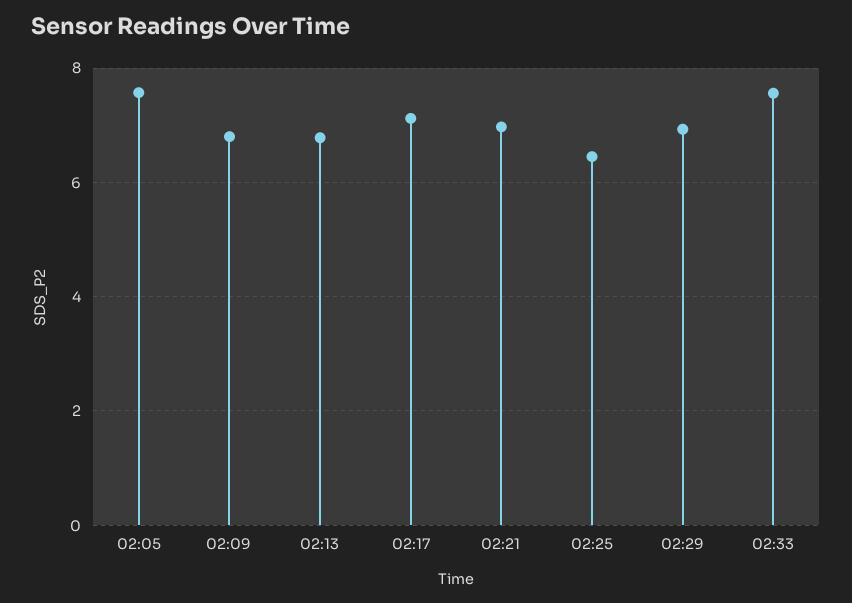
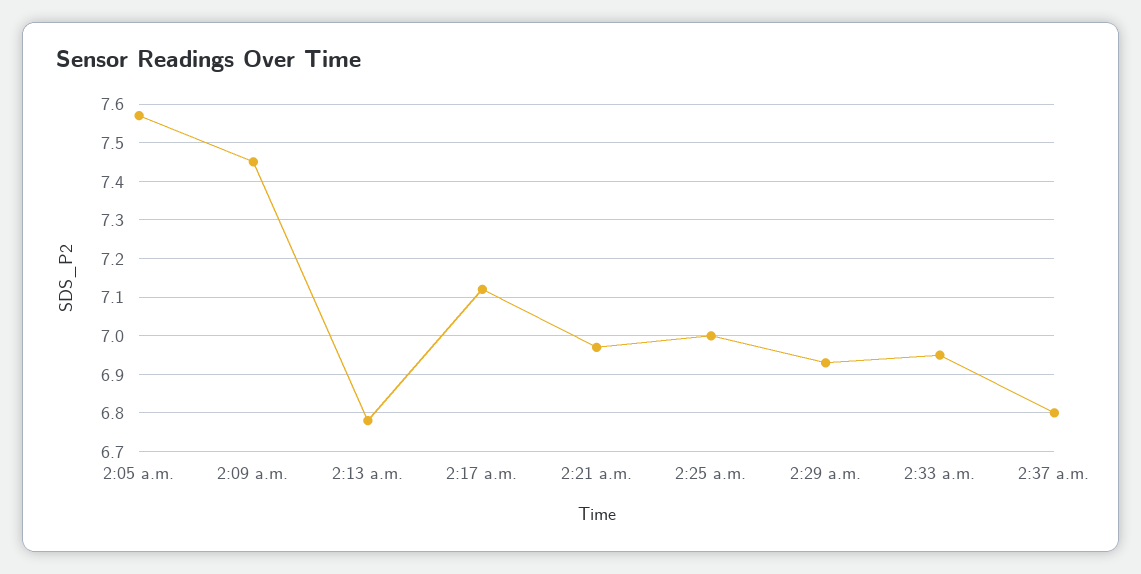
02:09: 6.8 -> 7.45
02:25: 6.4 -> 7
02:33: 7.6 -> 6.95
2:37 a.m.: none -> 6.8

